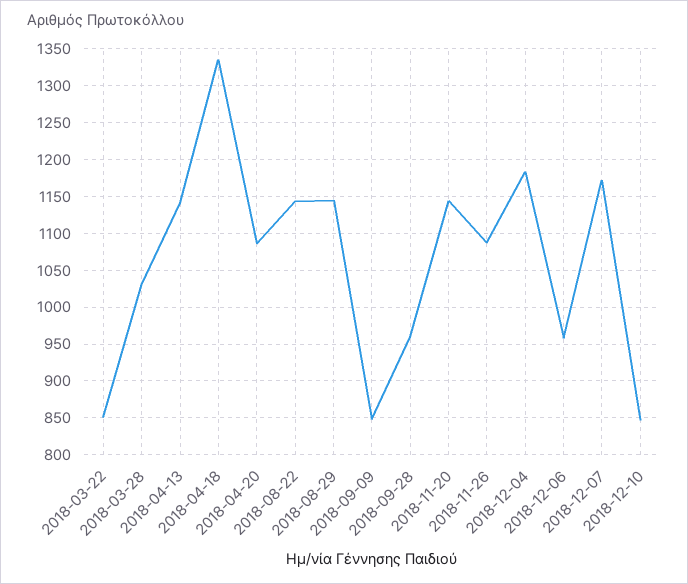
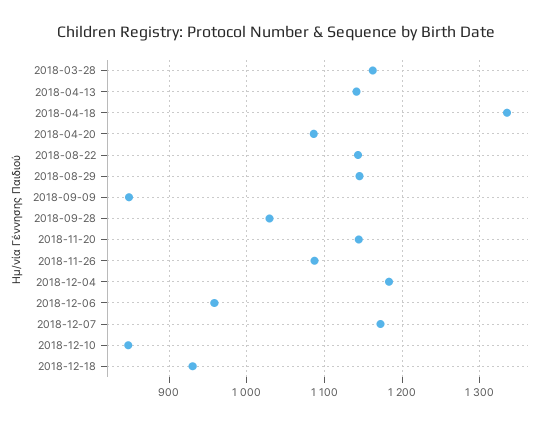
2018-03-22: 850 -> none
2018-03-28: 1030 -> 1160
2018-09-28: 960 -> 1030
2018-12-18: none -> 930

